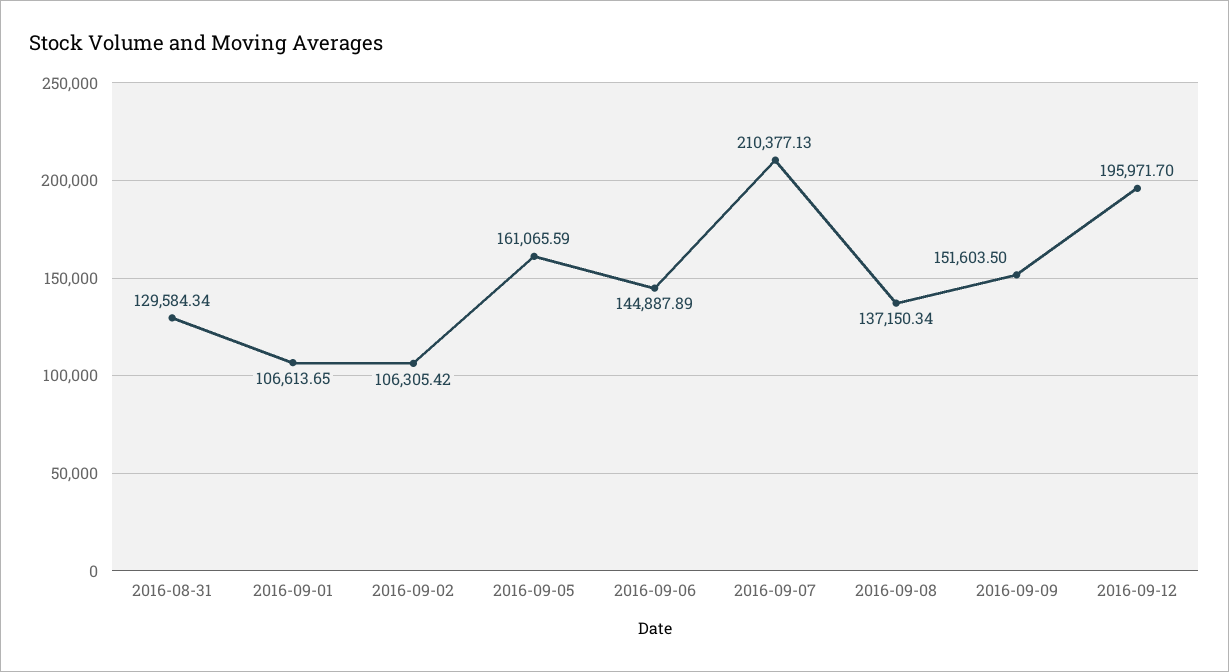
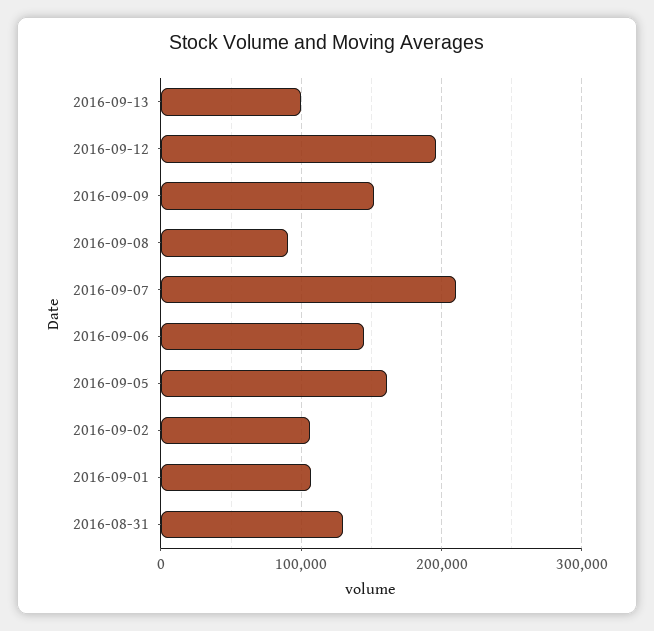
2016-09-08: 137150.34 -> 90000
2016-09-13: none -> 100000

